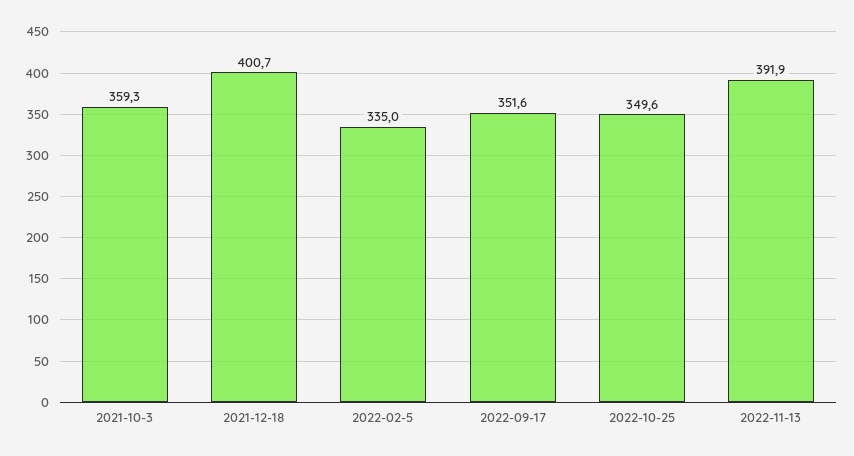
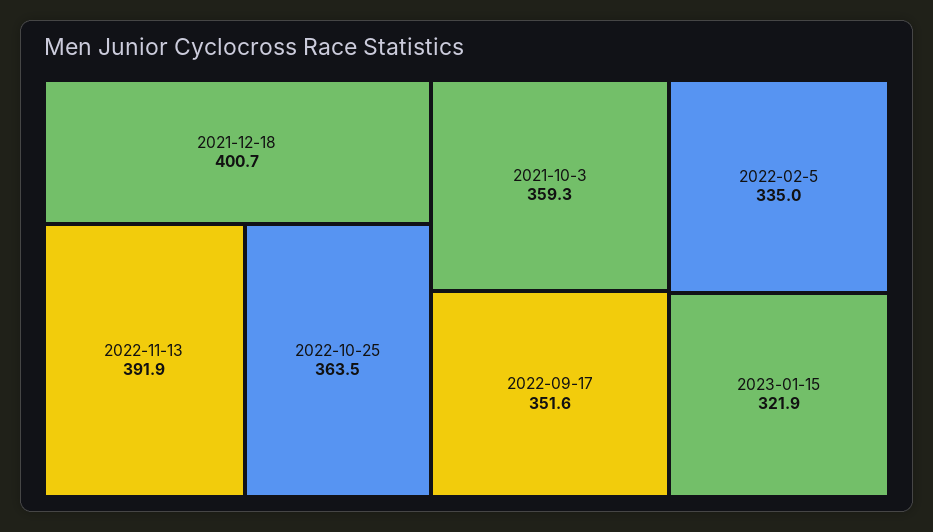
2022-10-25: 349.6 -> 363.5
2023-01-15: none -> 321.9

